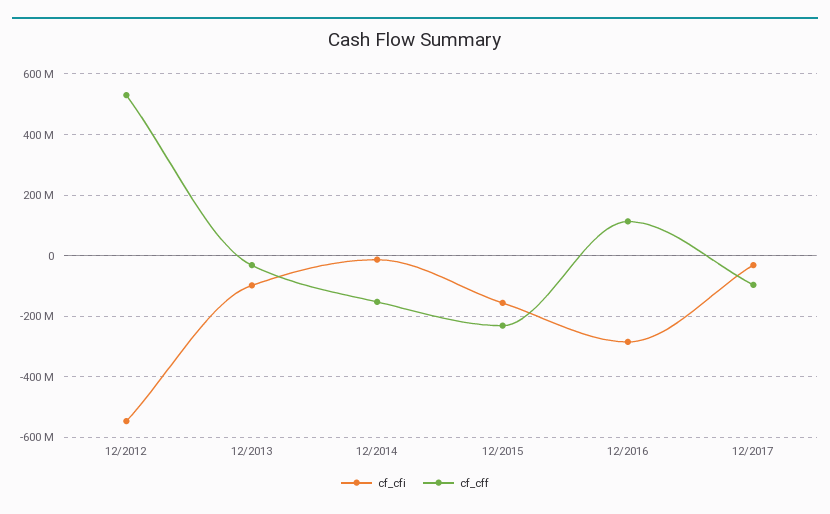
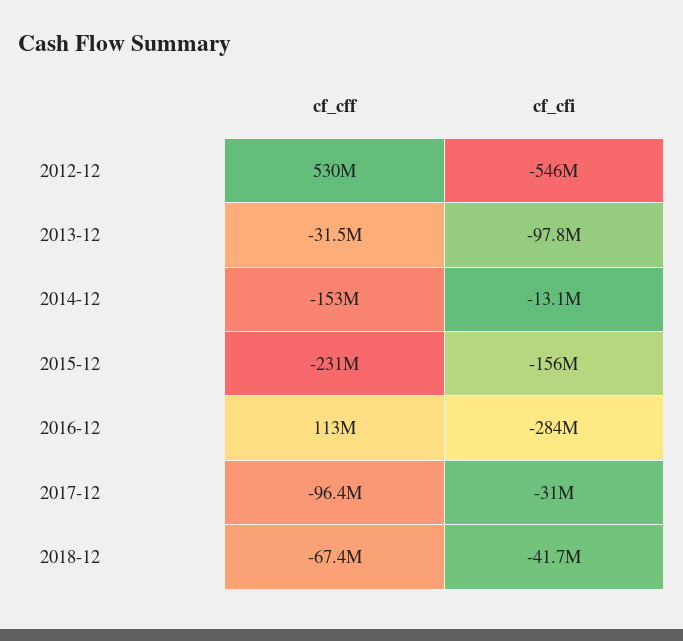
cf_cff, 2018-12: none -> -67400000
cf_cfi, 2018-12: none -> -41700000

